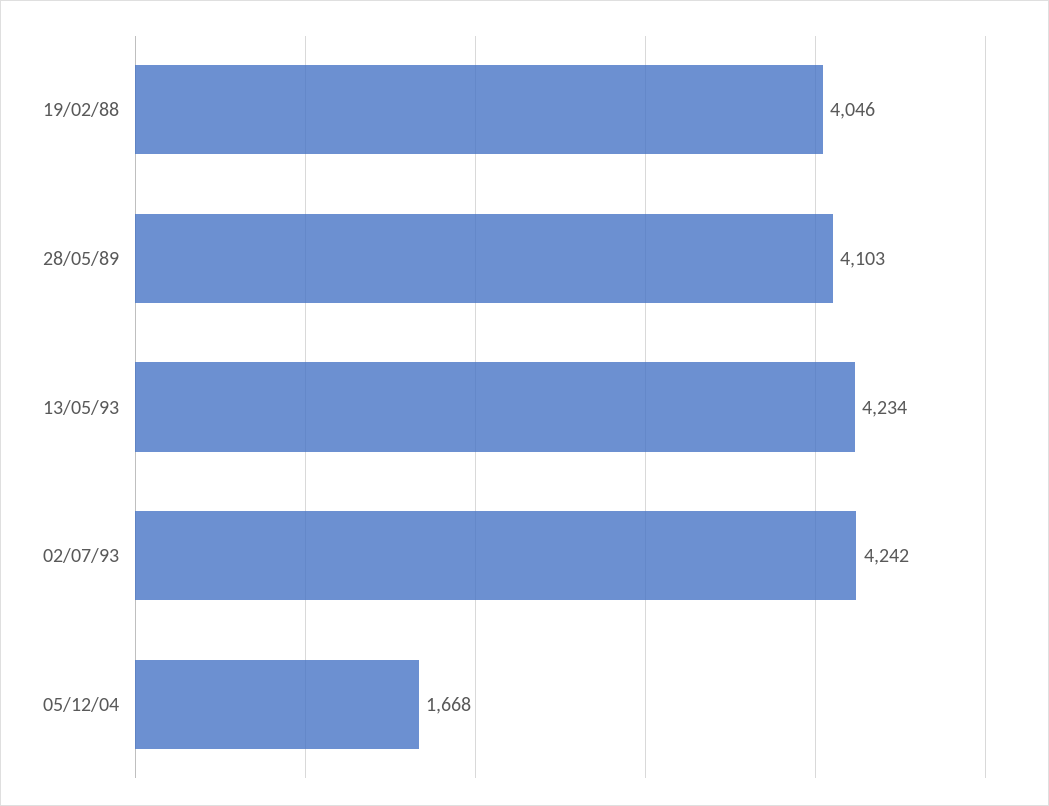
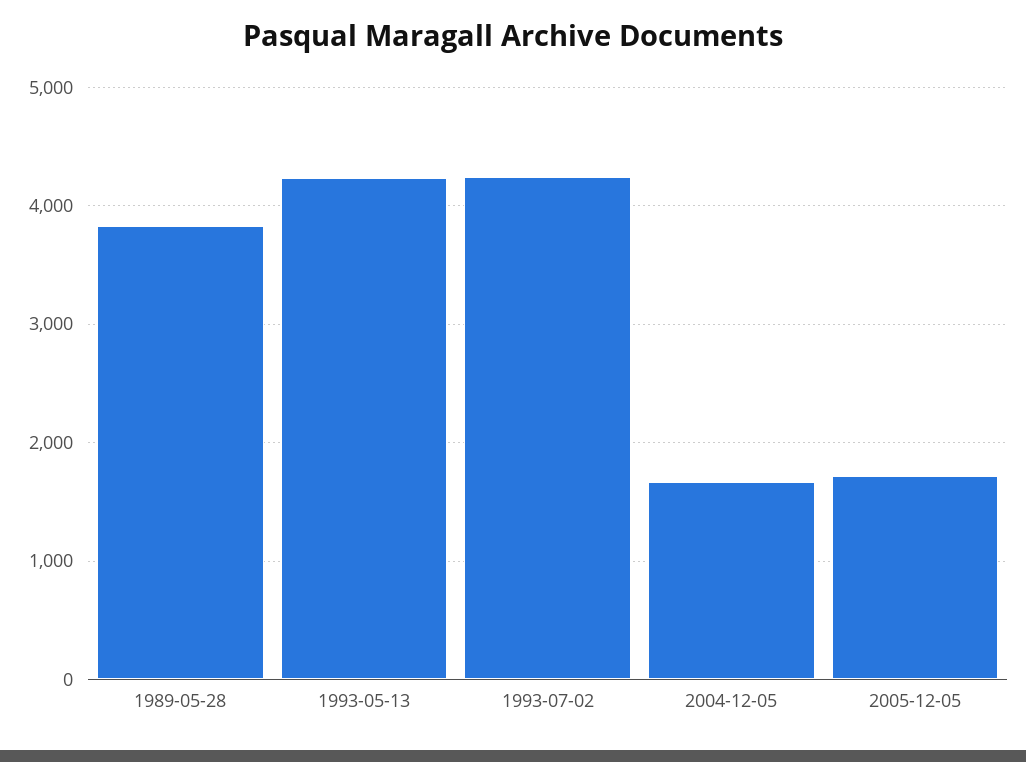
19/02/88: 4046 -> none
28/05/89: 4103 -> 3800
2005-12-05: none -> 1700

